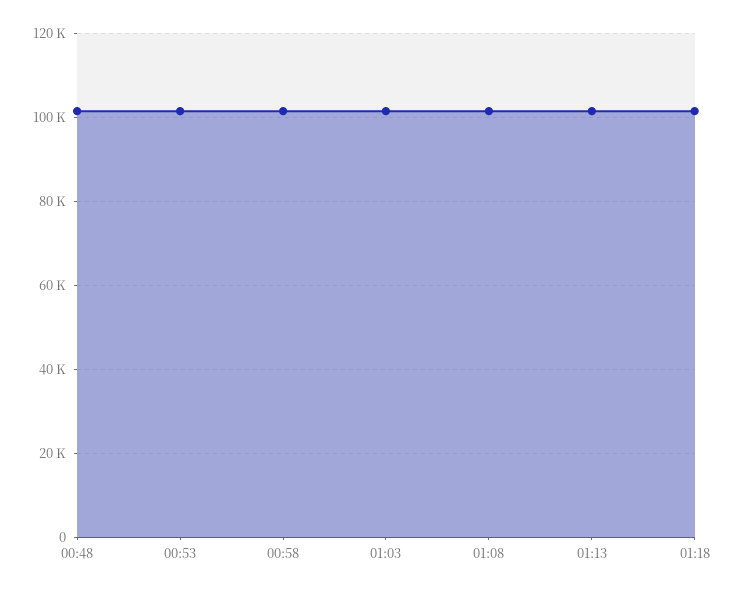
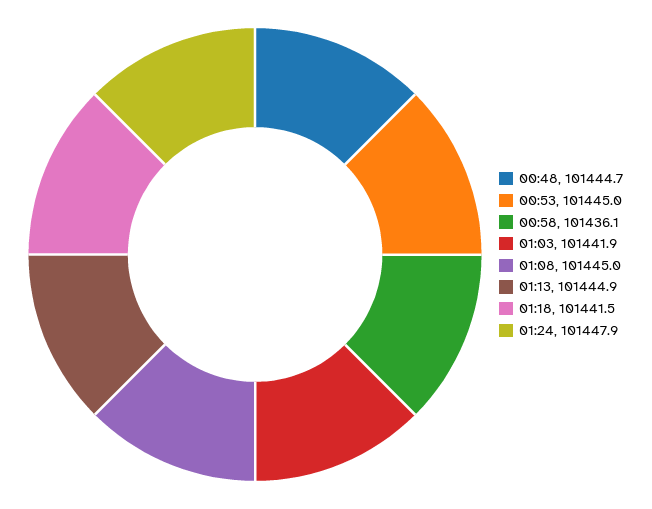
01:24: none -> 101447.9

